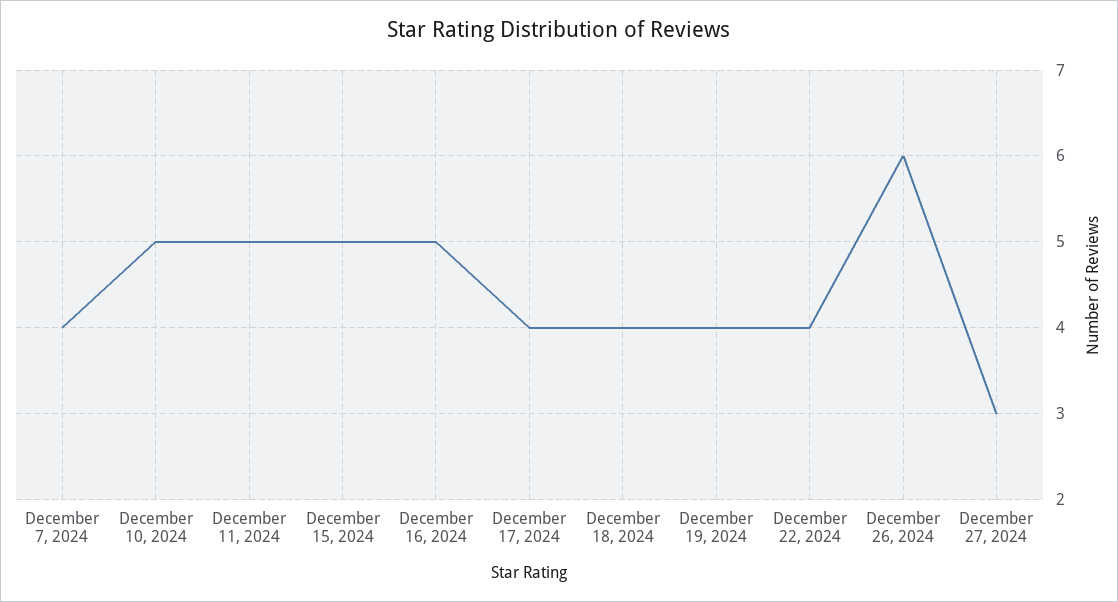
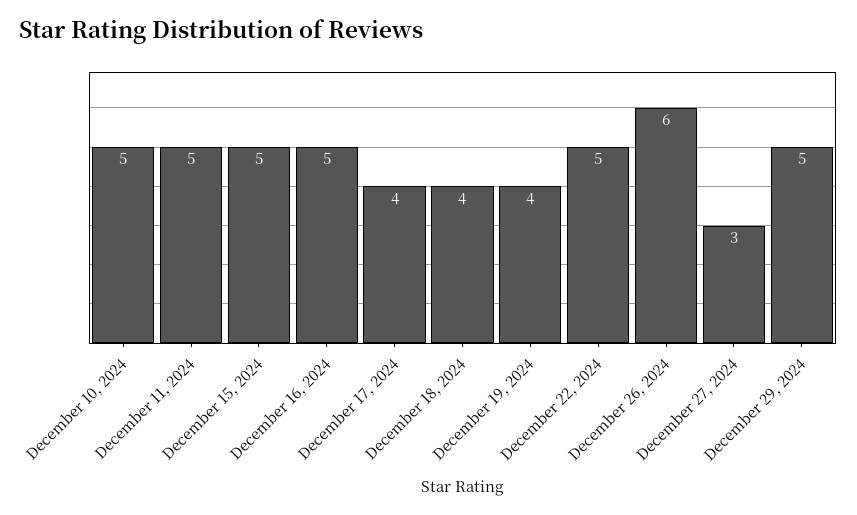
December 7, 2024: 4 -> none
December 22, 2024: 4 -> 5
December 29, 2024: none -> 5

